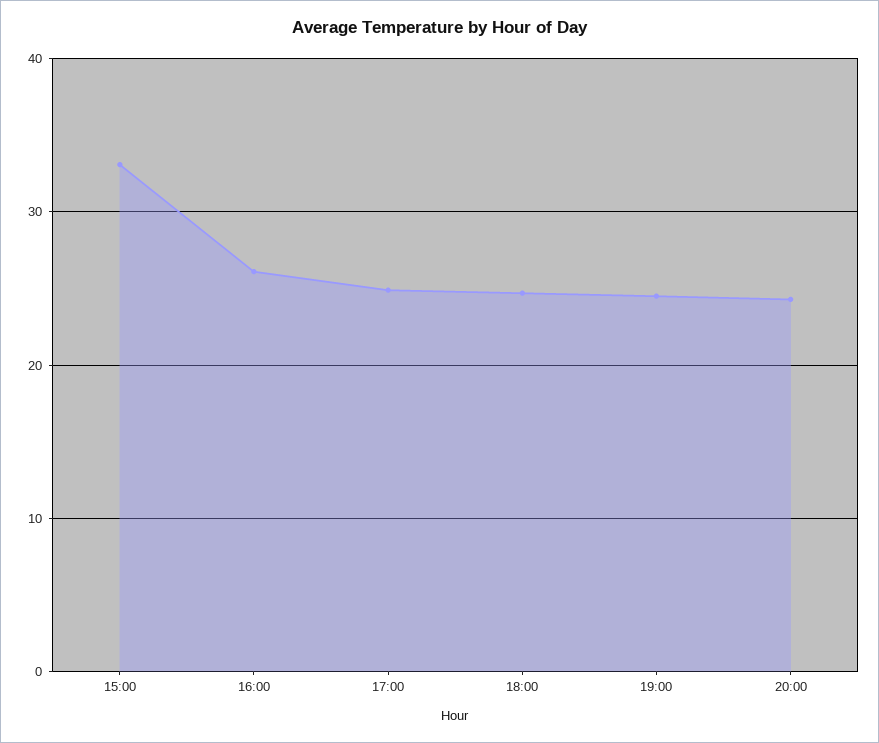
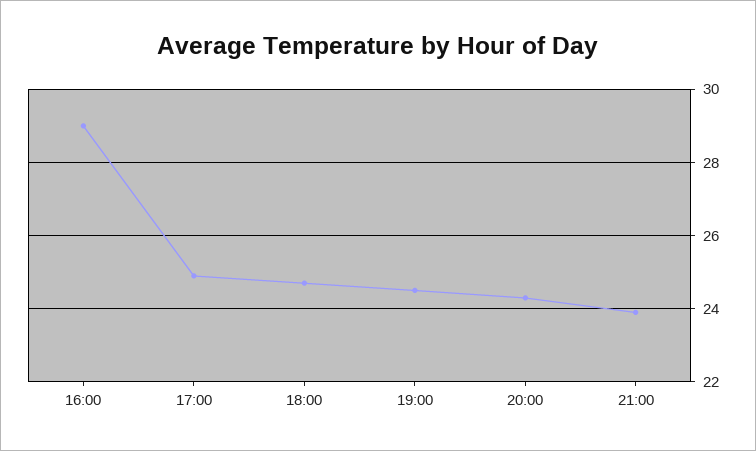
15:00: 33 -> none
16:00: 26 -> 29
21:00: none -> 24

